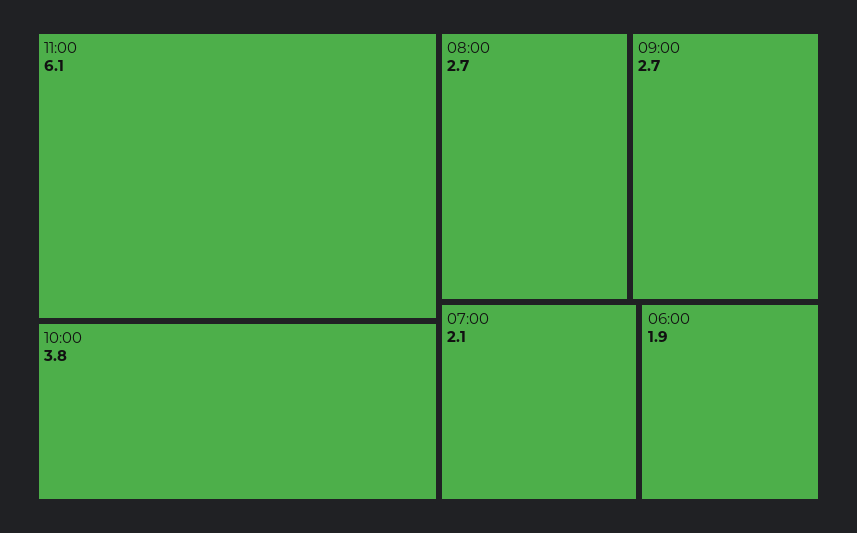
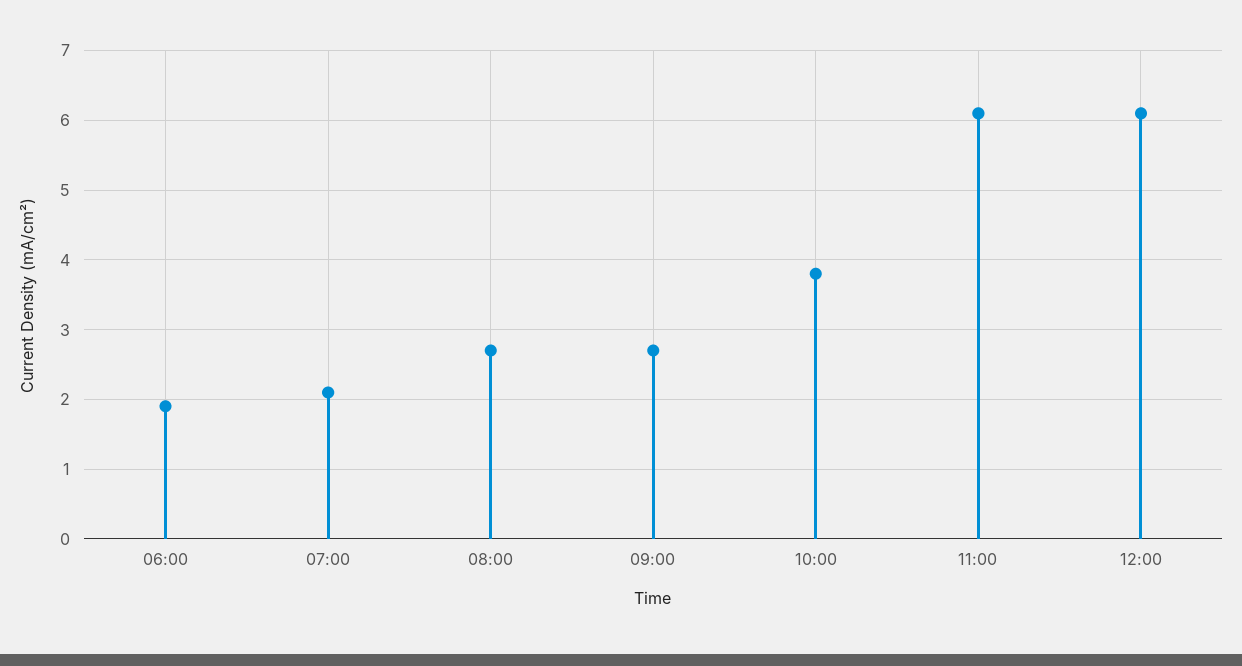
12:00: none -> 6.1

